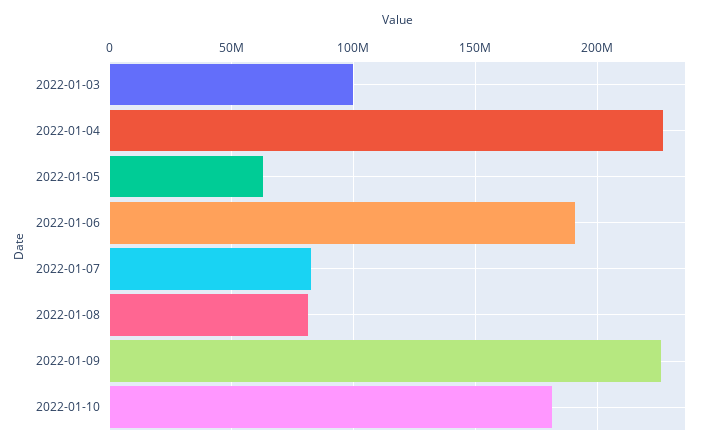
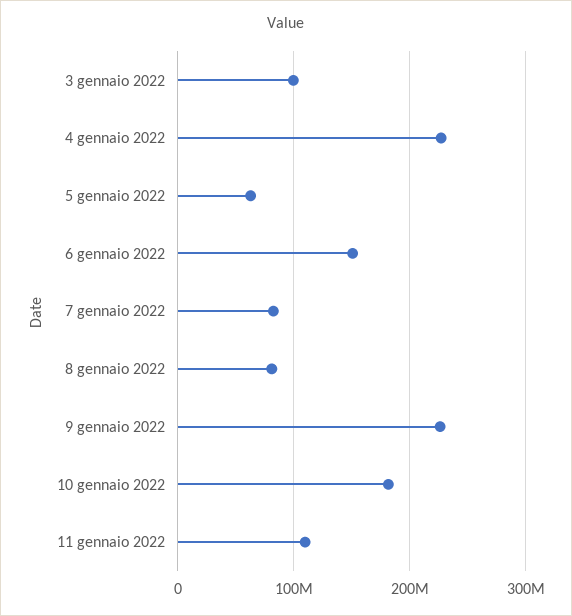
2022-01-06: 190000000 -> 150000000
11 gennaio 2022: none -> 110000000

